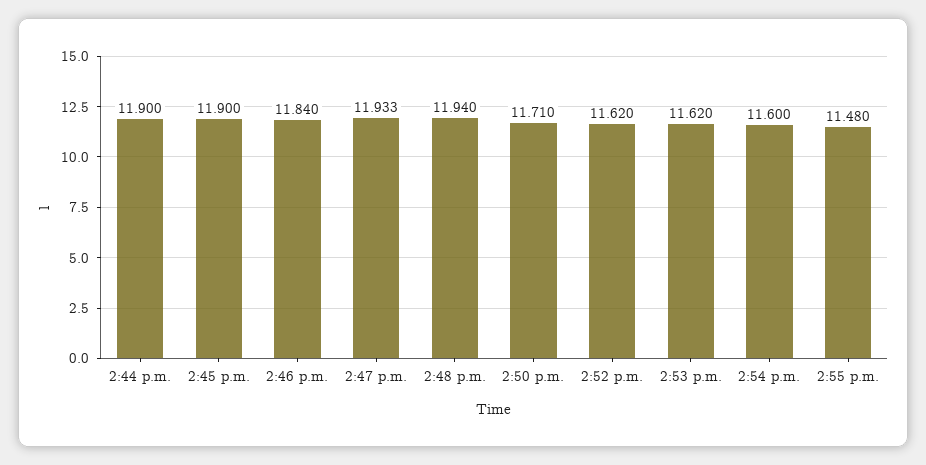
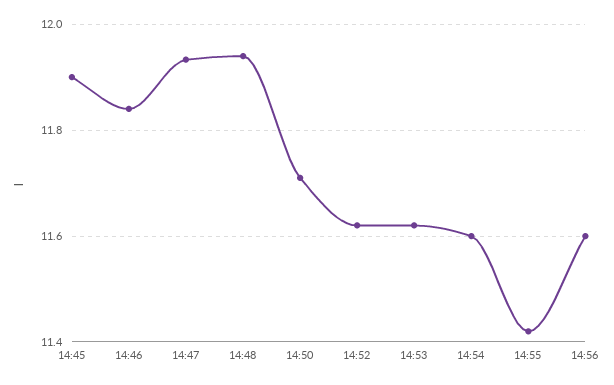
2:44 p.m.: 11.9 -> none
2:55 p.m.: 11.48 -> 11.42
14:56: none -> 11.6

